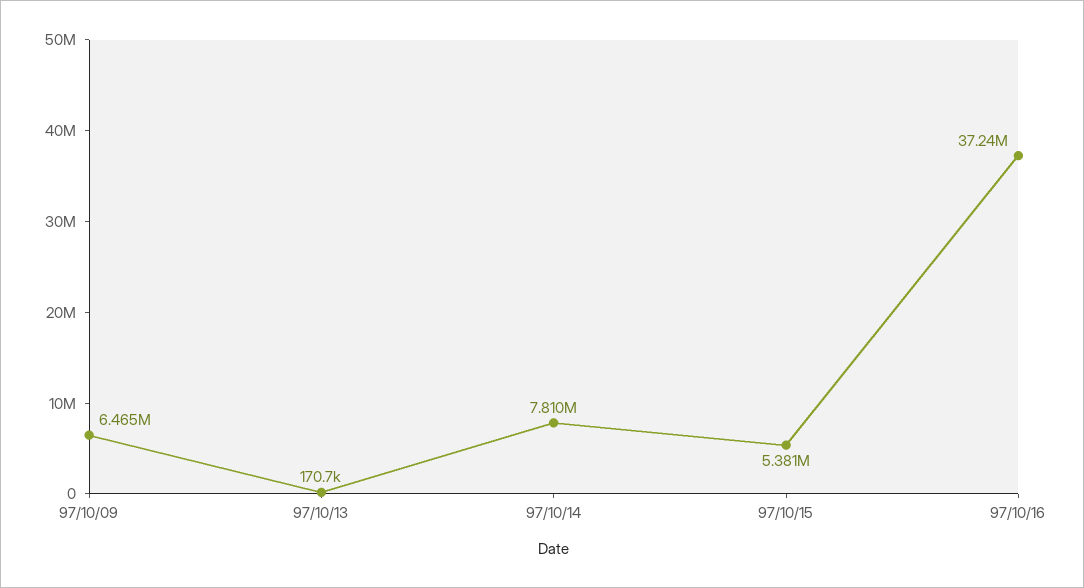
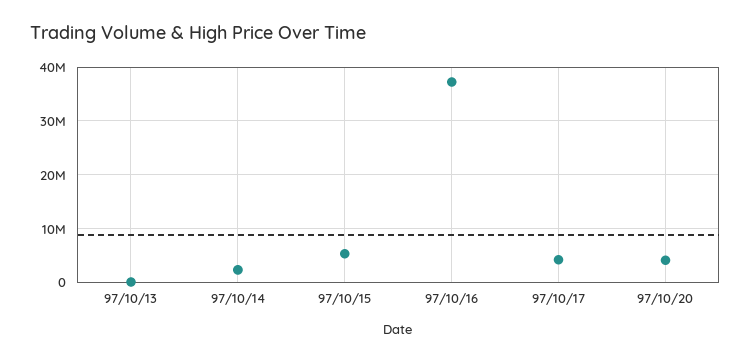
97/10/09: 6465000 -> none
97/10/14: 7810000 -> 2000000
97/10/17: none -> 4000000
97/10/20: none -> 4000000

